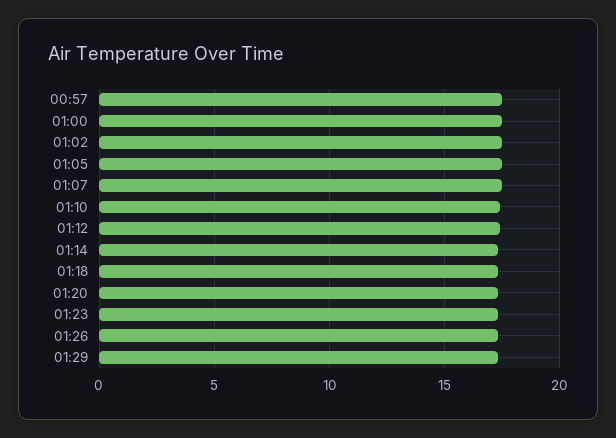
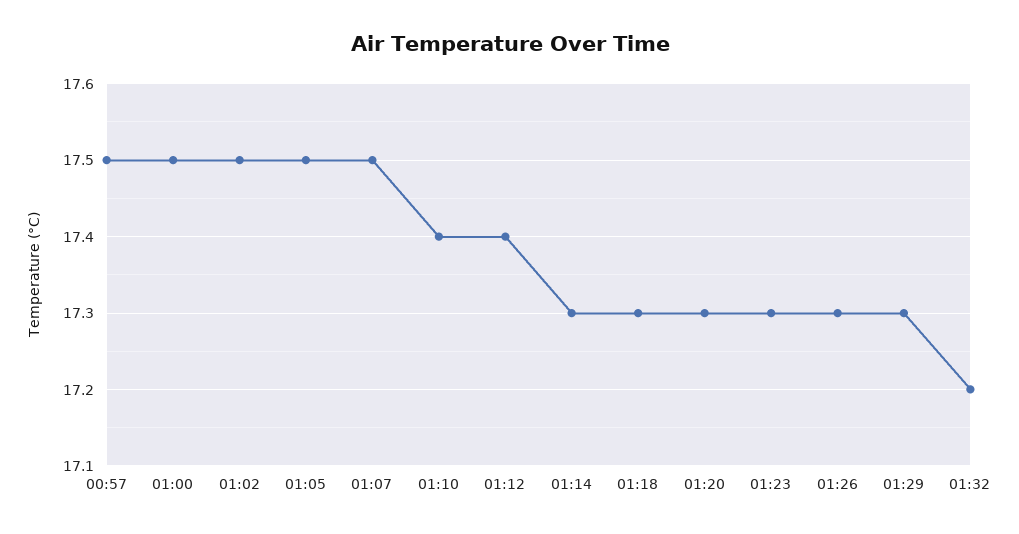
01:32: none -> 17.2

